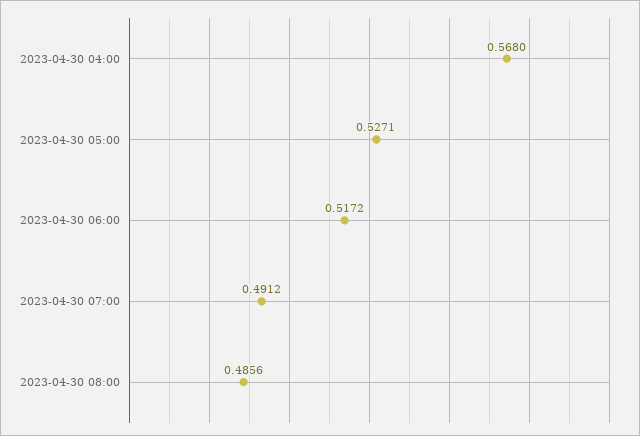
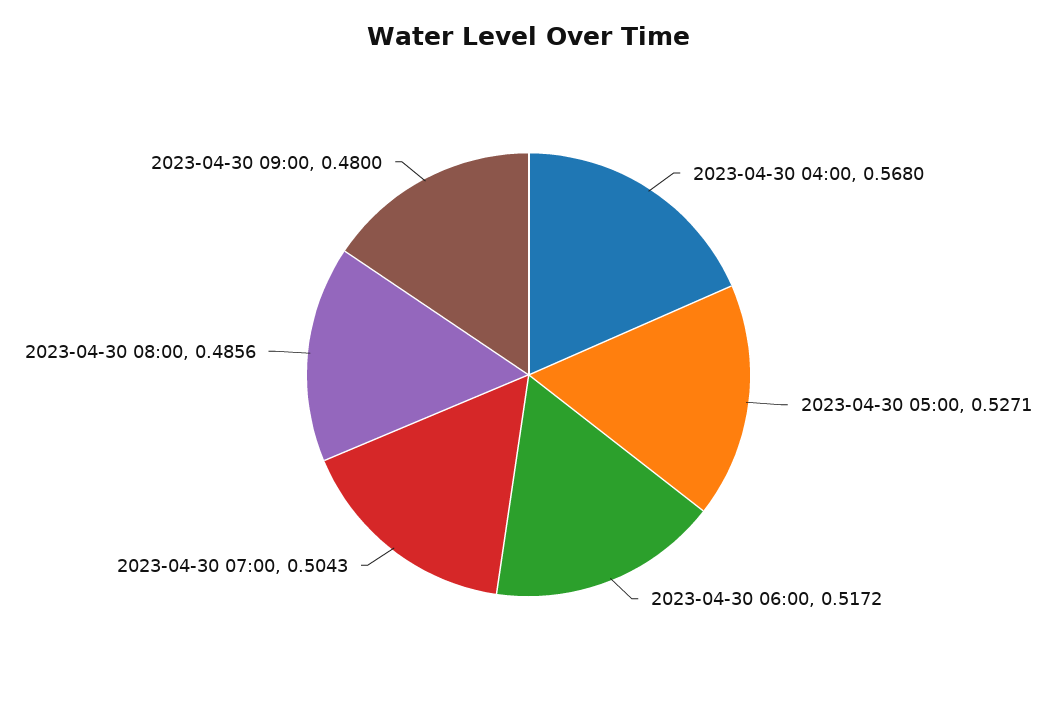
2023-04-30 07:00: 0.4912 -> 0.5043
2023-04-30 09:00: none -> 0.48

